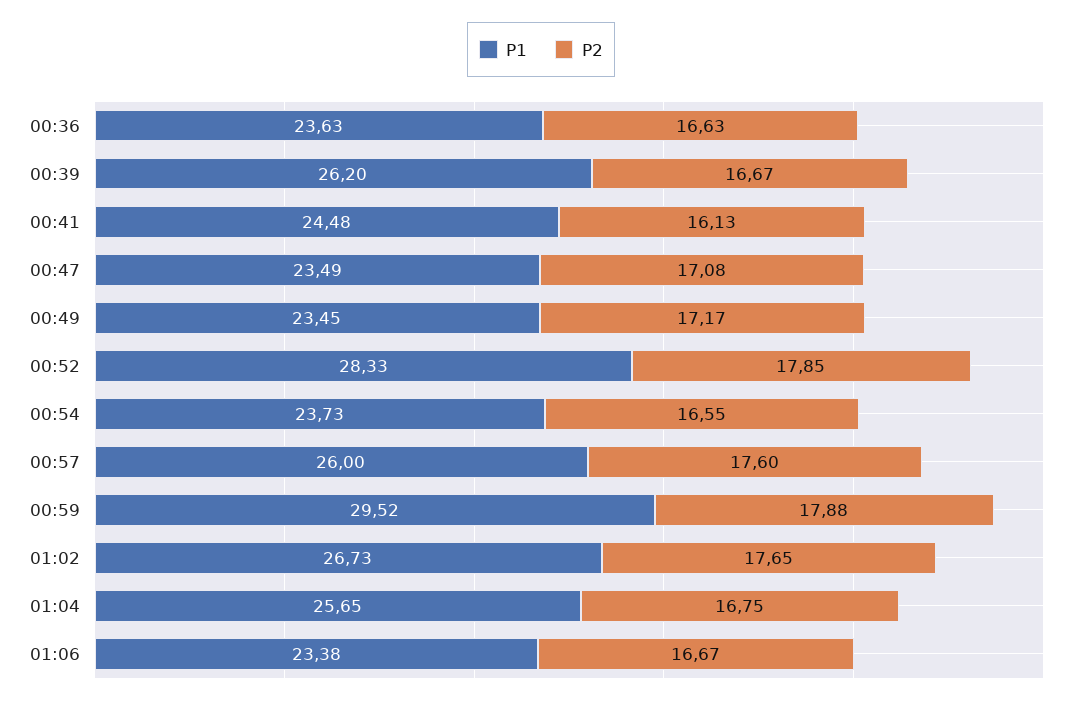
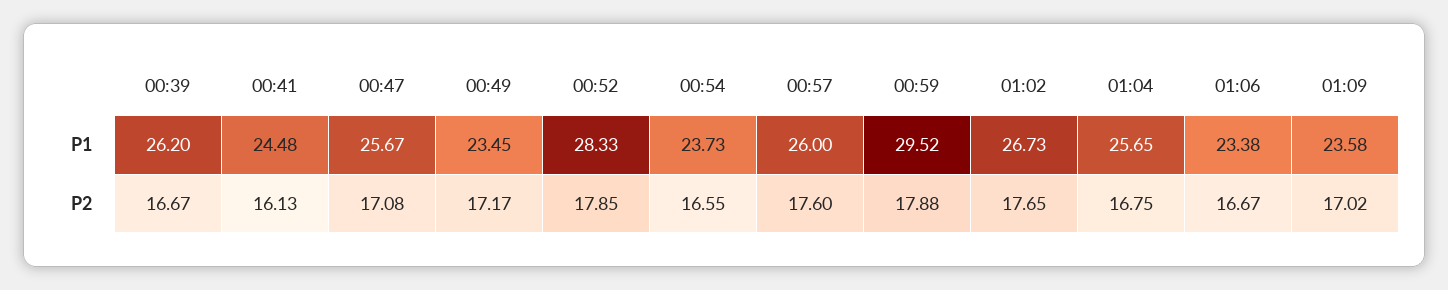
P1, 00:36: 23.63 -> none
P2, 00:36: 16.63 -> none
P1, 00:47: 23.49 -> 25.67
P1, 01:09: none -> 23.58
P2, 01:09: none -> 17.02

